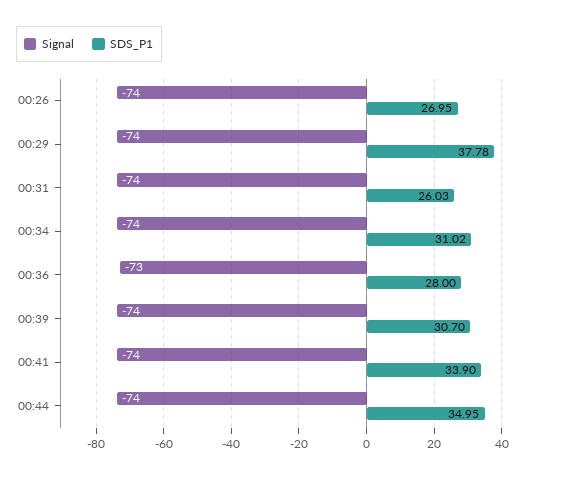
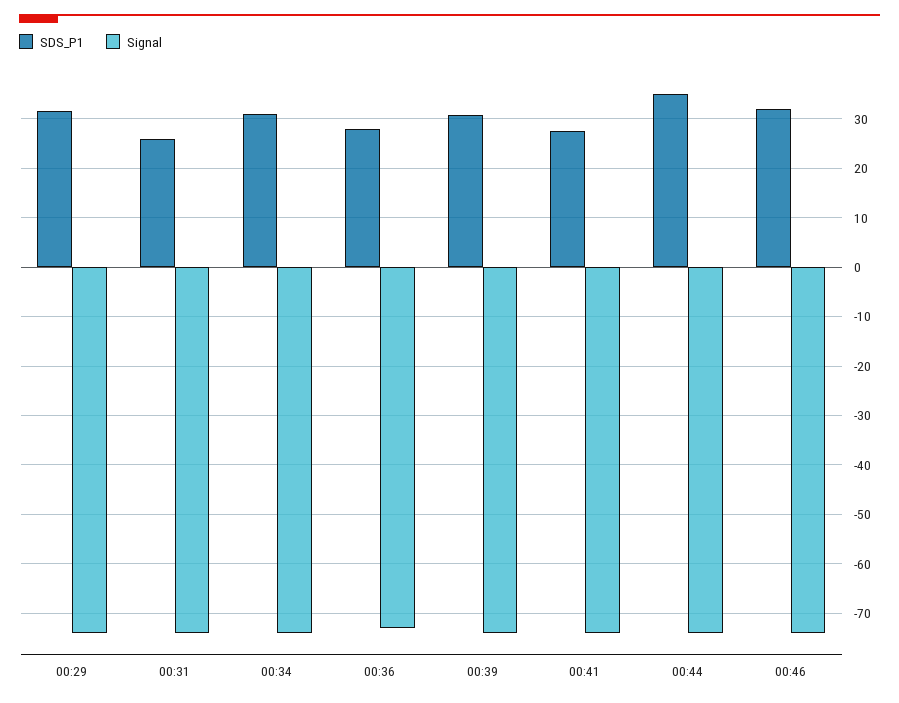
Signal, 00:26: -74 -> none
SDS_P1, 00:26: 26.95 -> none
SDS_P1, 00:29: 37.78 -> 32
SDS_P1, 00:41: 33.9 -> 28
SDS_P1, 00:46: none -> 32
Signal, 00:46: none -> -74

